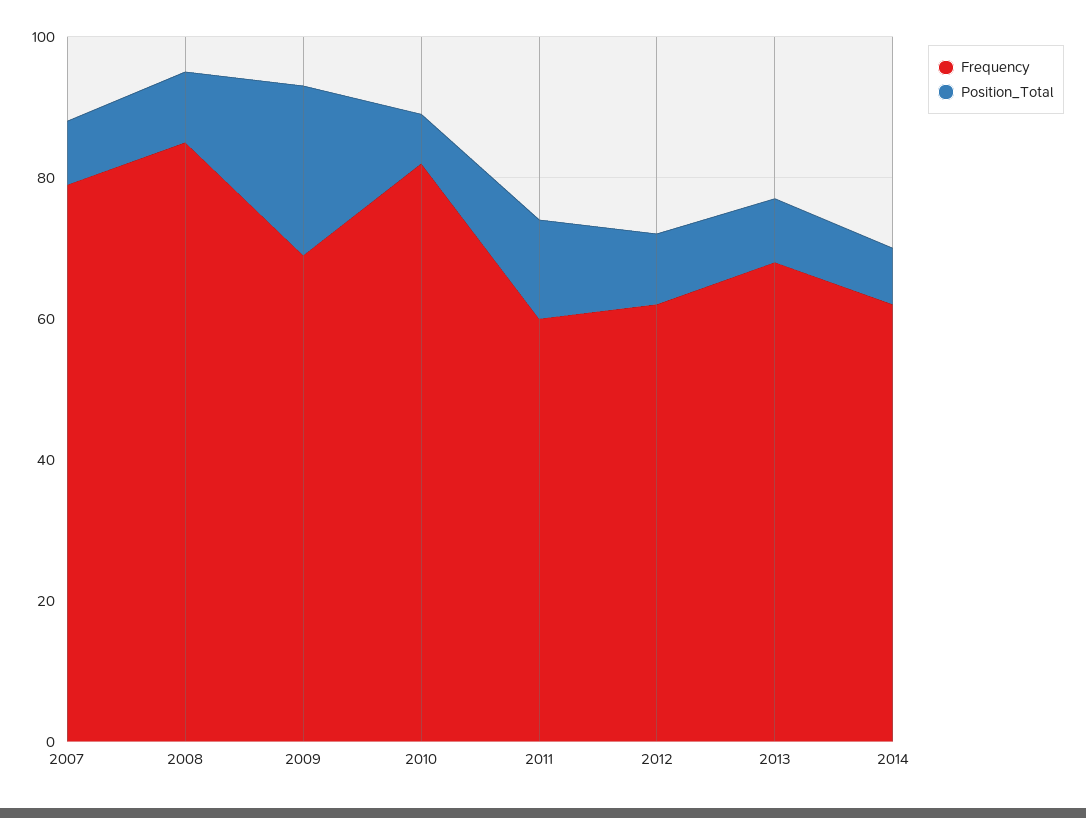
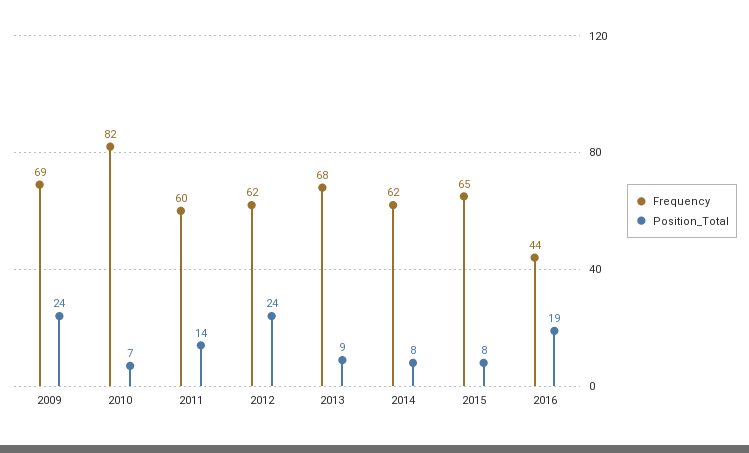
Frequency, 2007: 80 -> none
Position_Total, 2007: 10 -> none
Frequency, 2008: 85 -> none
Position_Total, 2008: 10 -> none
Position_Total, 2012: 10 -> 24
Frequency, 2015: none -> 65
Position_Total, 2015: none -> 8
Frequency, 2016: none -> 44
Position_Total, 2016: none -> 19

